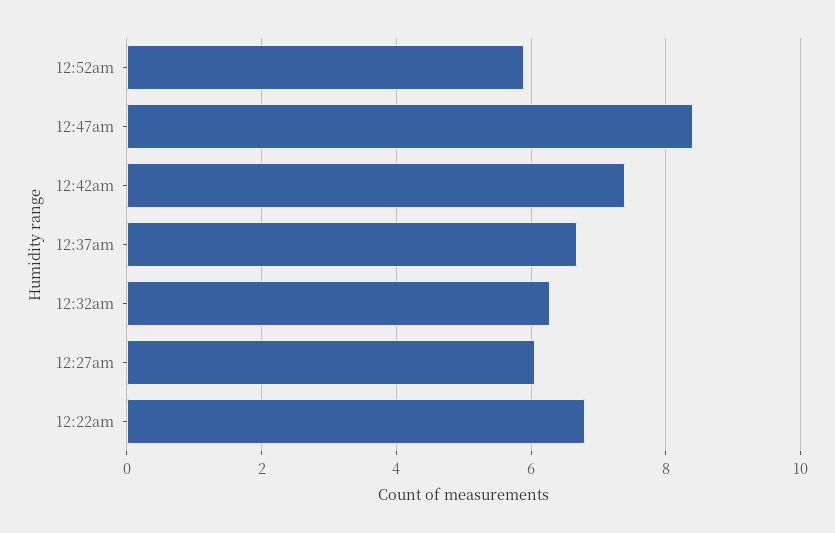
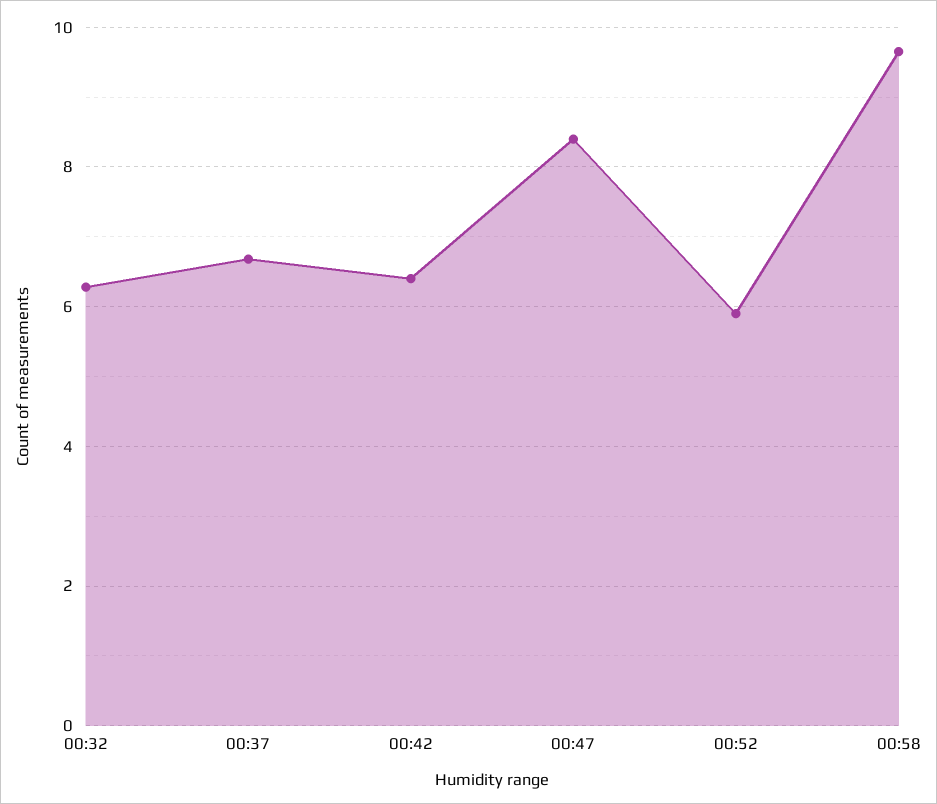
12:42am: 7.4 -> 6.4
12:27am: 6 -> none
12:22am: 6.8 -> none
00:58: none -> 9.6

